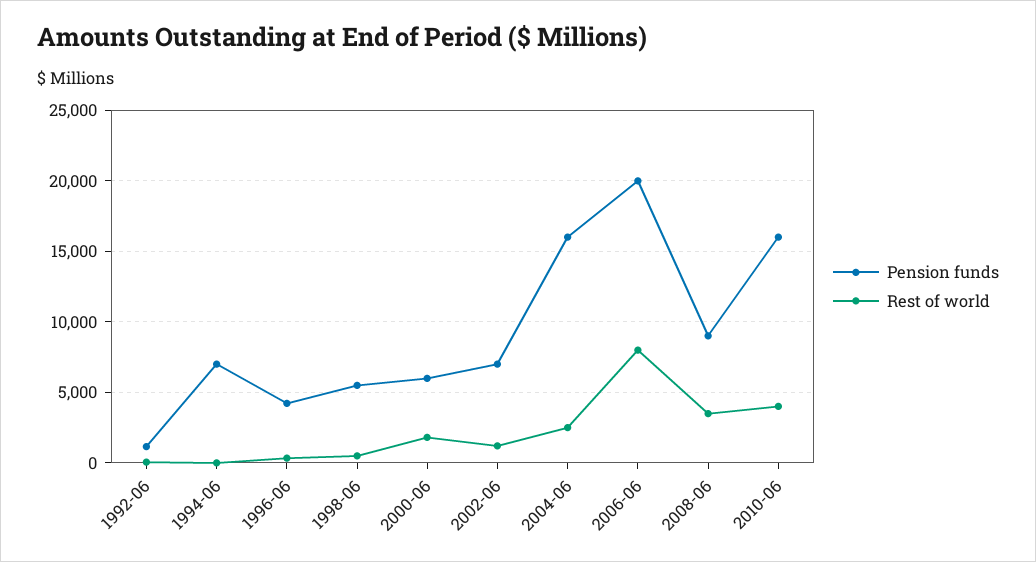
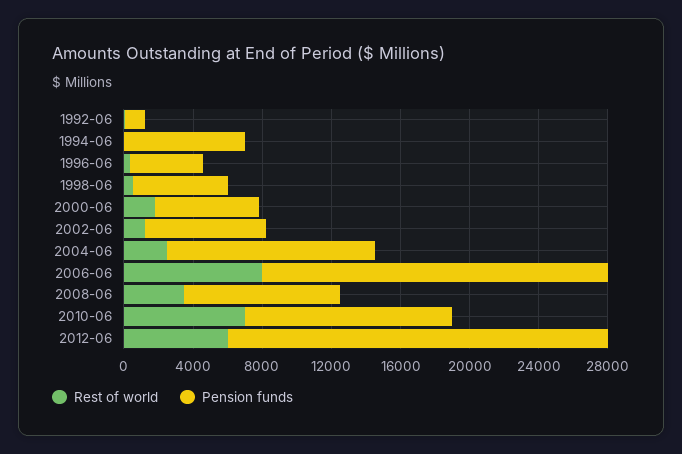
Pension funds, 2004-06: 16000 -> 12000
Pension funds, 2010-06: 16000 -> 12000
Rest of world, 2010-06: 4000 -> 7000
Rest of world, 2012-06: none -> 6000
Pension funds, 2012-06: none -> 22000

